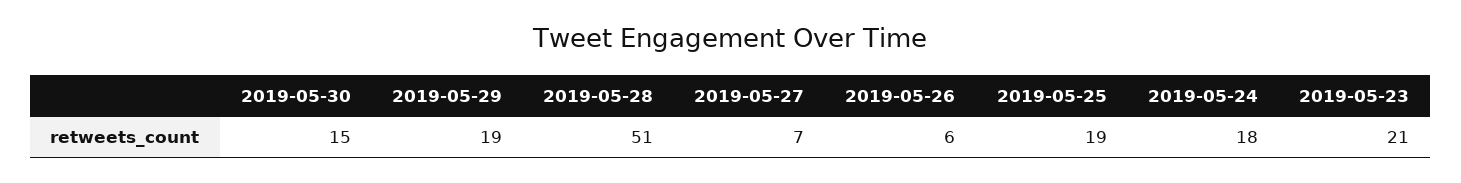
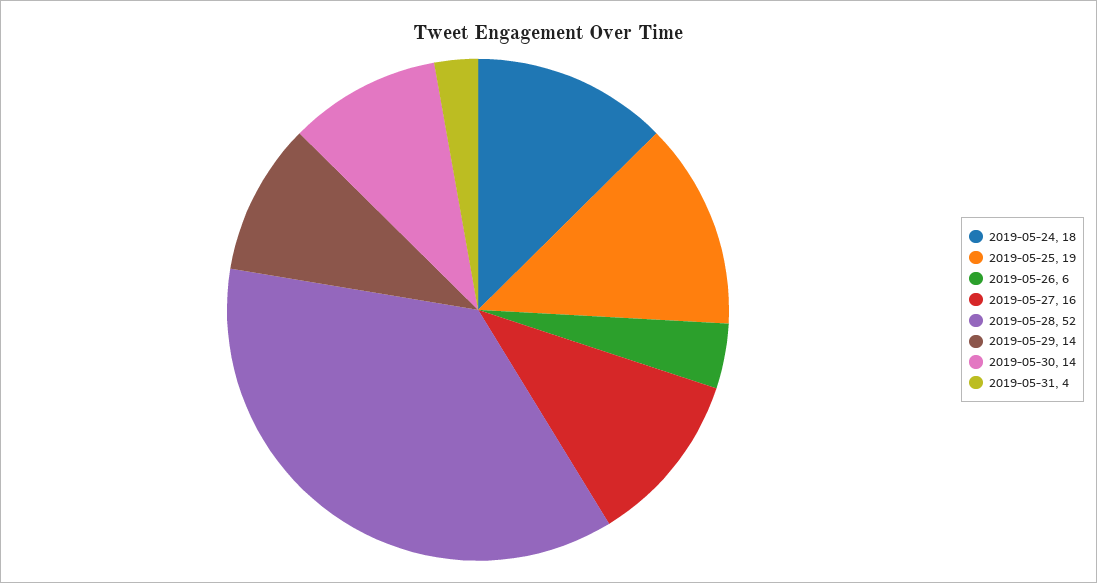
2019-05-30: 15 -> 14
2019-05-29: 19 -> 14
2019-05-28: 51 -> 52
2019-05-27: 7 -> 16
2019-05-23: 21 -> none
2019-05-31: none -> 4

